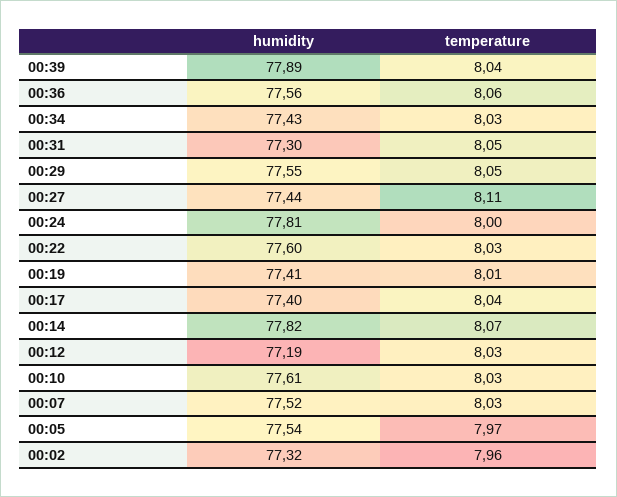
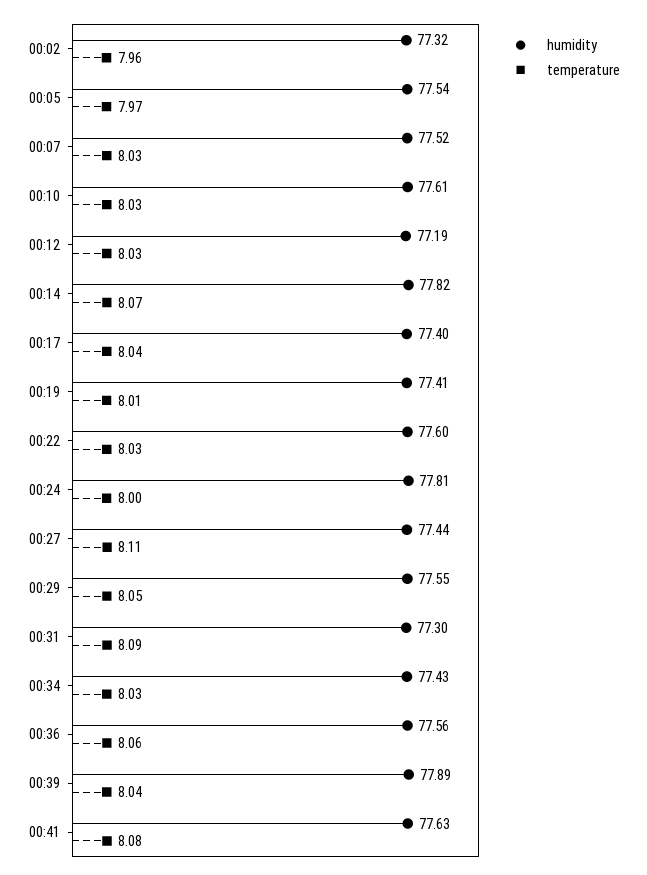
temperature, 00:31: 8.05 -> 8.09
humidity, 00:41: none -> 77.63
temperature, 00:41: none -> 8.08

